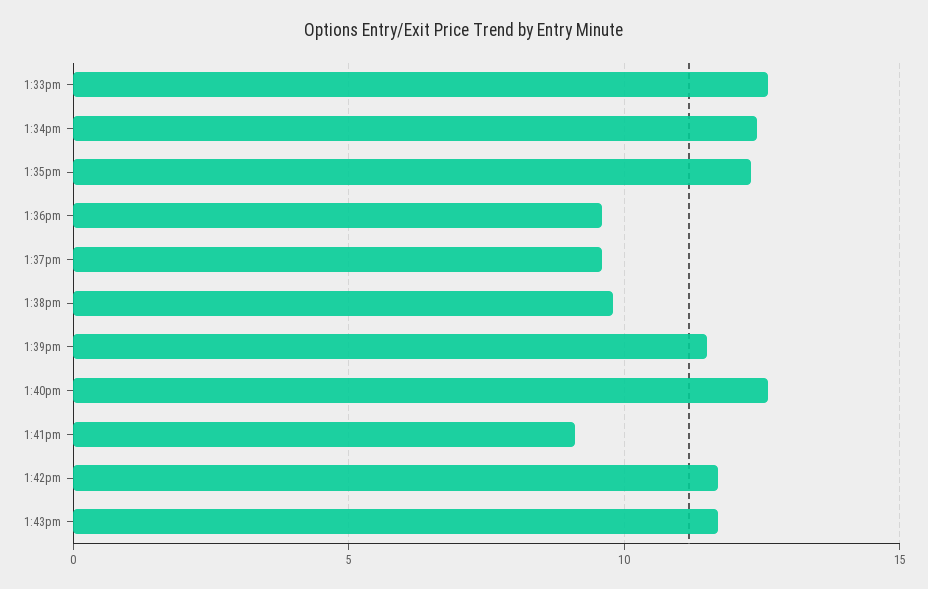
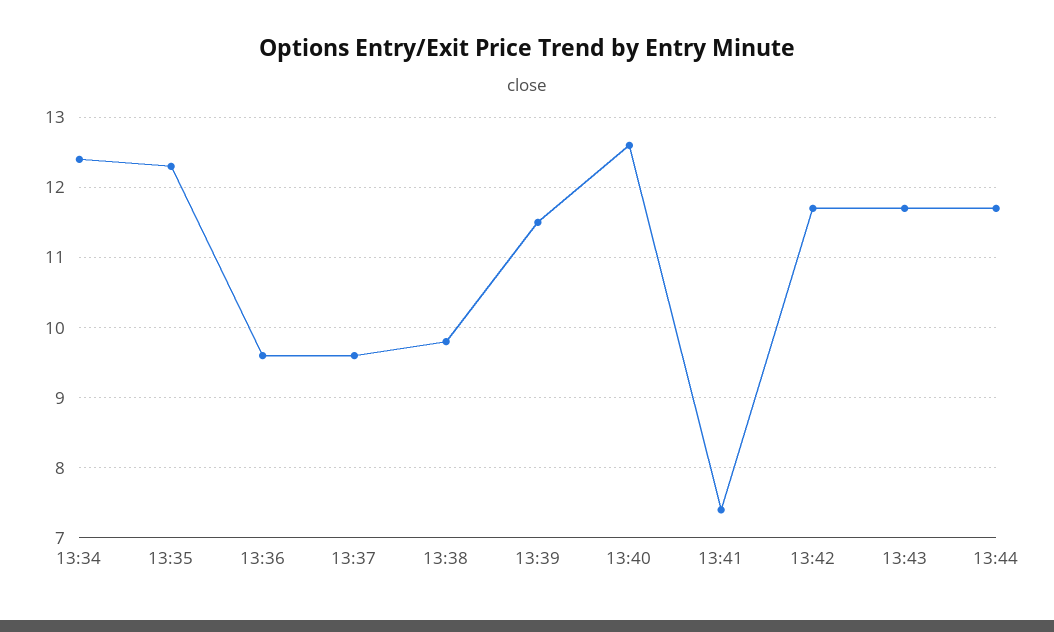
1:33pm: 12.5 -> none
1:41pm: 9 -> 7.4
13:44: none -> 11.7

